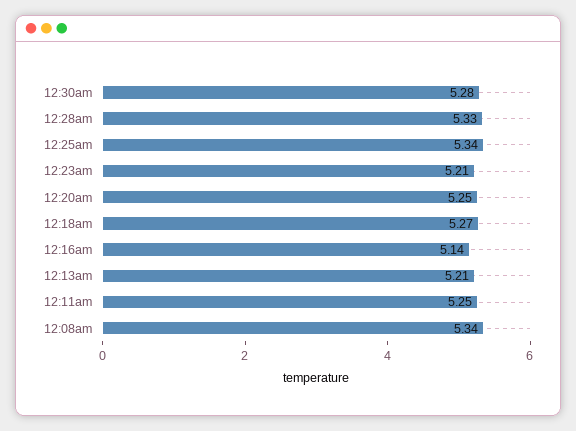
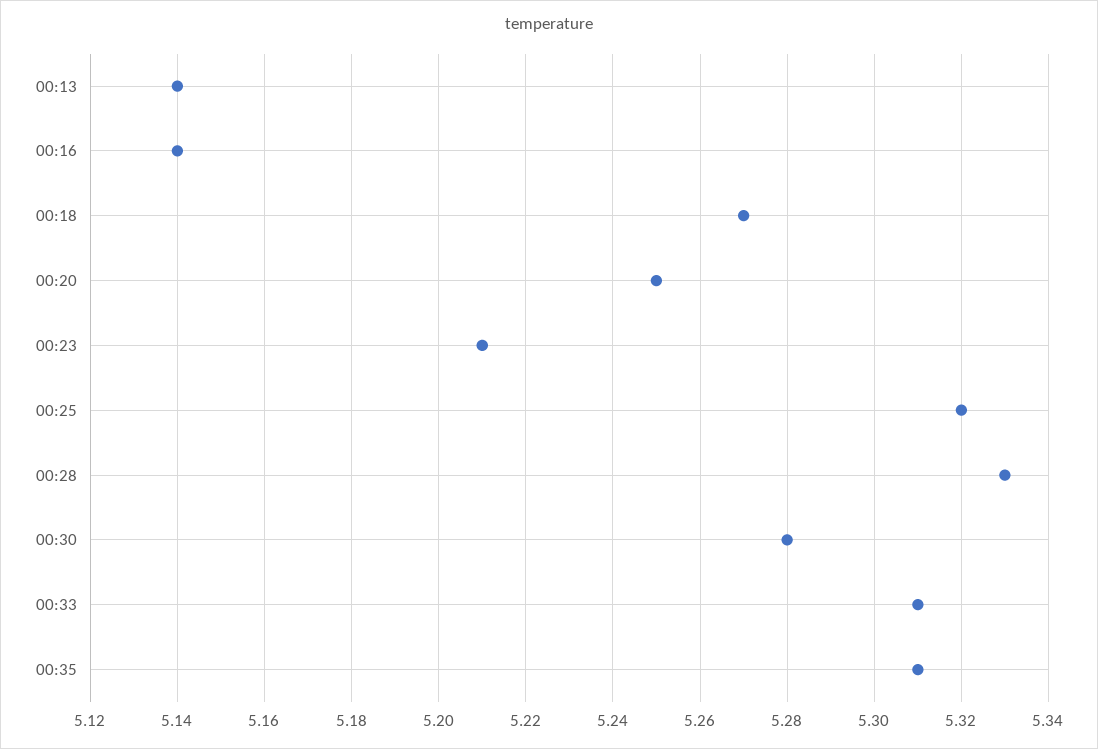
12:25am: 5.34 -> 5.32
12:13am: 5.21 -> 5.14
12:11am: 5.25 -> none
12:08am: 5.34 -> none
00:33: none -> 5.31
00:35: none -> 5.31

